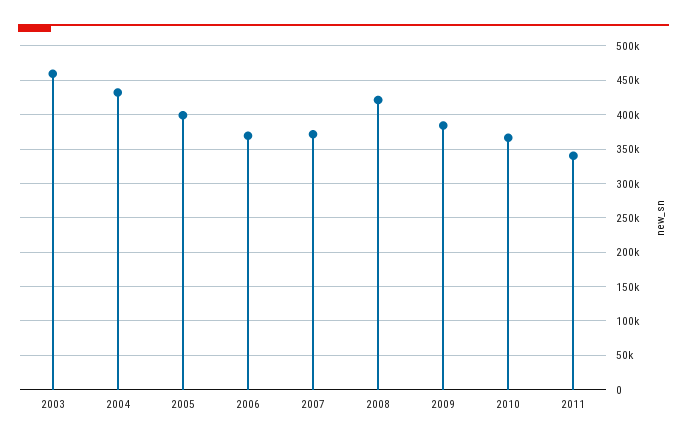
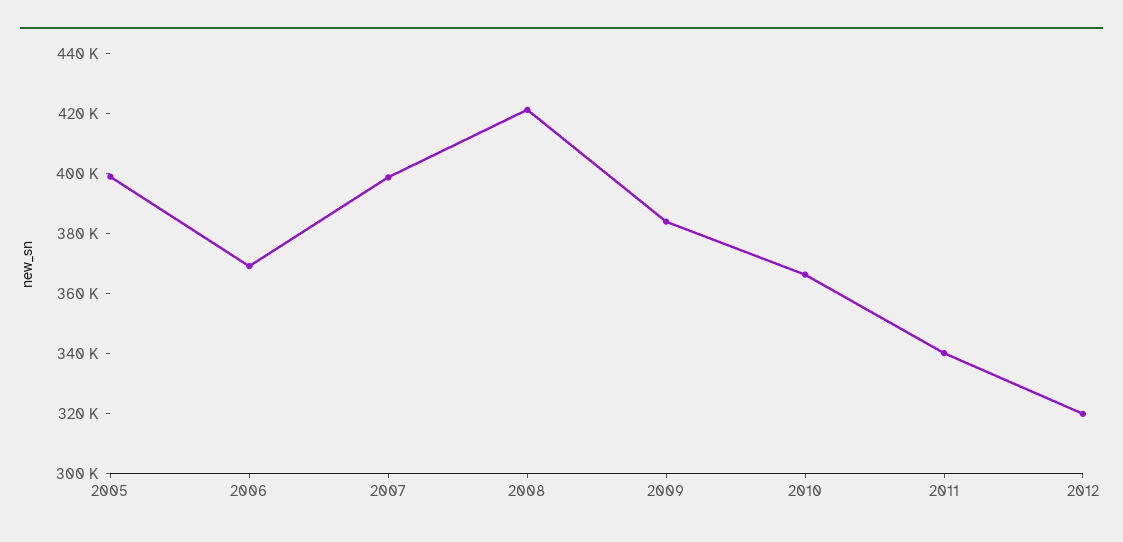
2003: 460000 -> none
2004: 430000 -> none
2007: 370000 -> 400000
2012: none -> 320000

